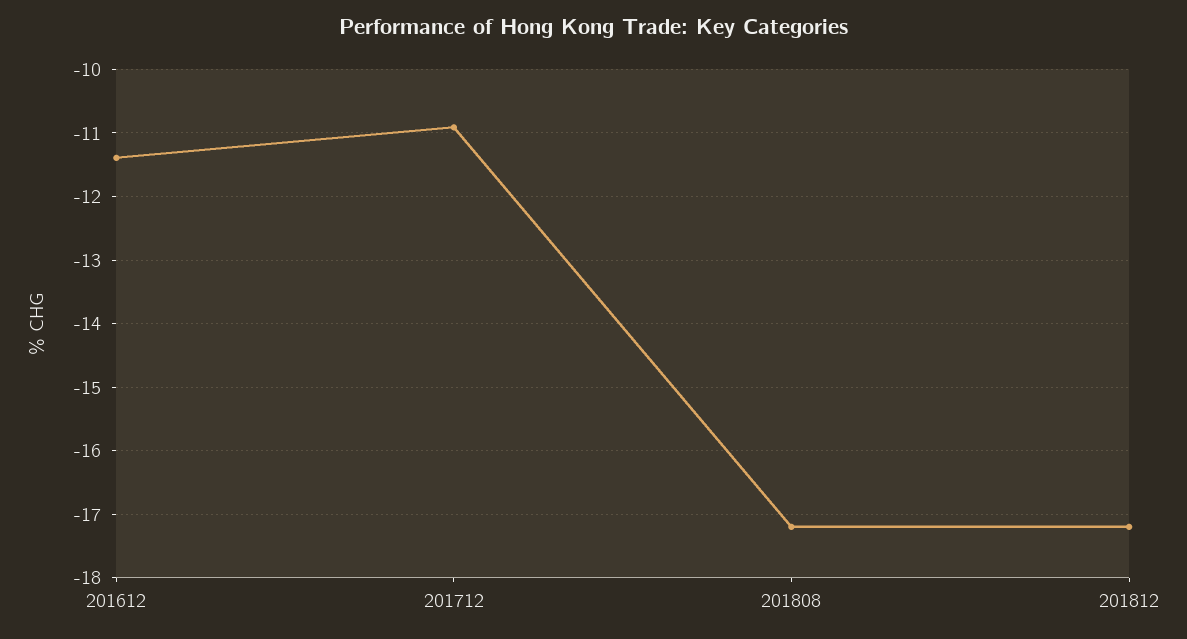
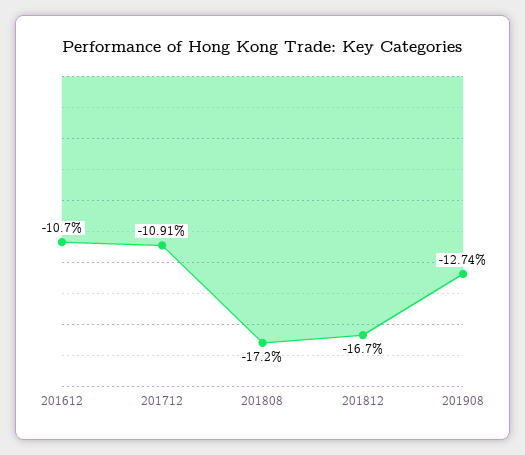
201612: -11.4 -> -10.7
201812: -17.2 -> -16.7
201908: none -> -12.74

